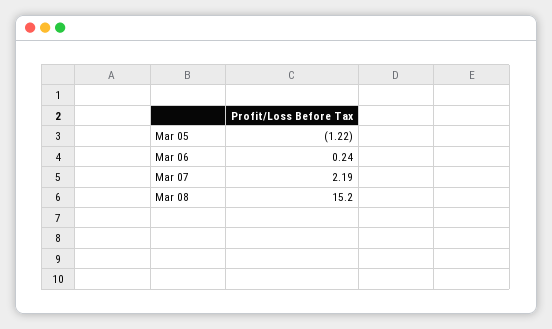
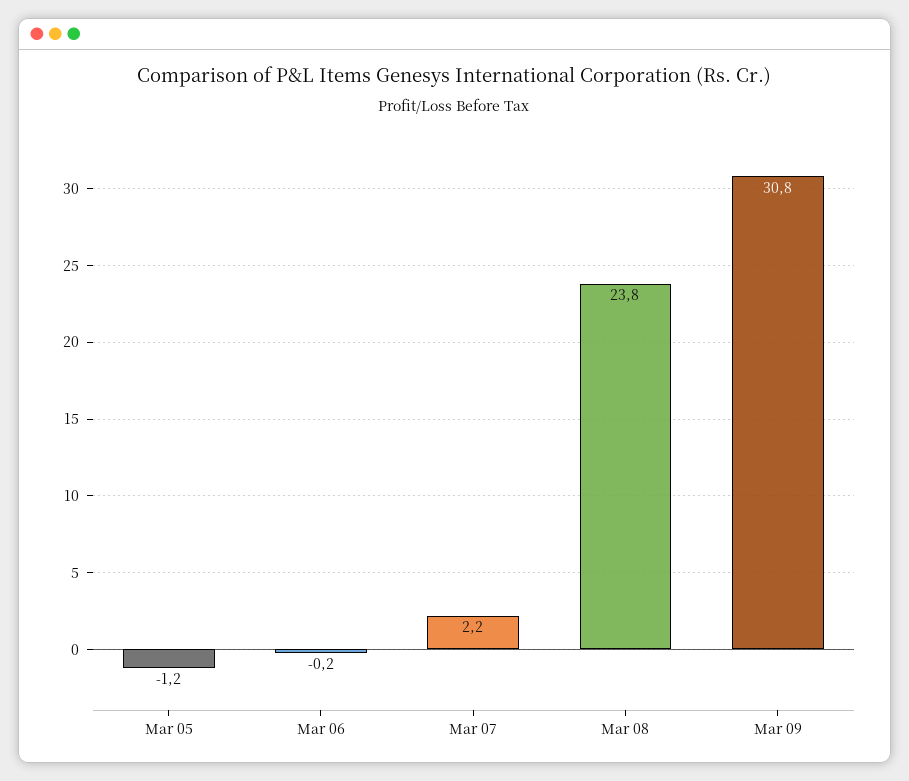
Mar 06: 0.24 -> -0.2
Mar 08: 15.2 -> 23.8
Mar 09: none -> 30.8

